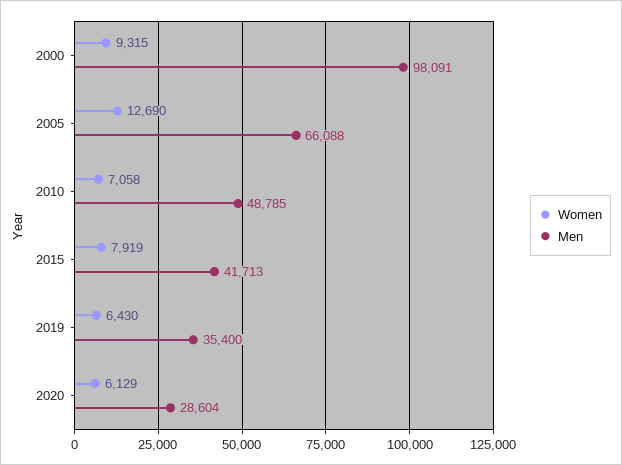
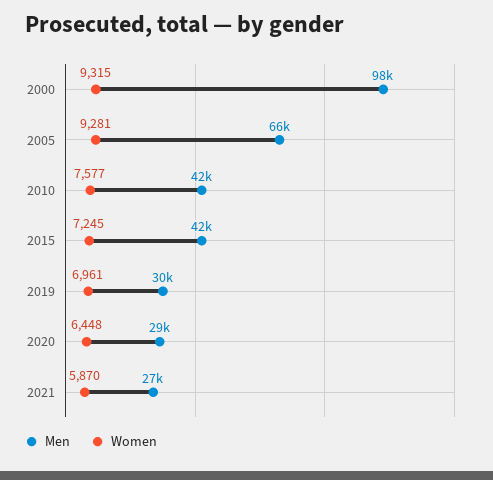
Women, 2005: 12690 -> 9281
Women, 2010: 7058 -> 7577
Men, 2010: 48785 -> 42000
Women, 2015: 7919 -> 7245
Women, 2019: 6430 -> 6961
Men, 2019: 35400 -> 30000
Women, 2020: 6129 -> 6448
Men, 2021: none -> 27000
Women, 2021: none -> 5870

